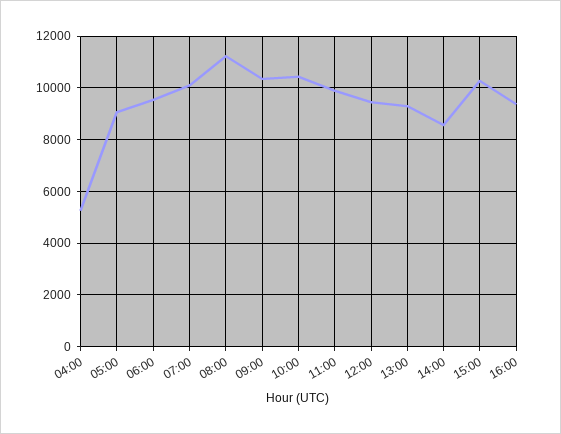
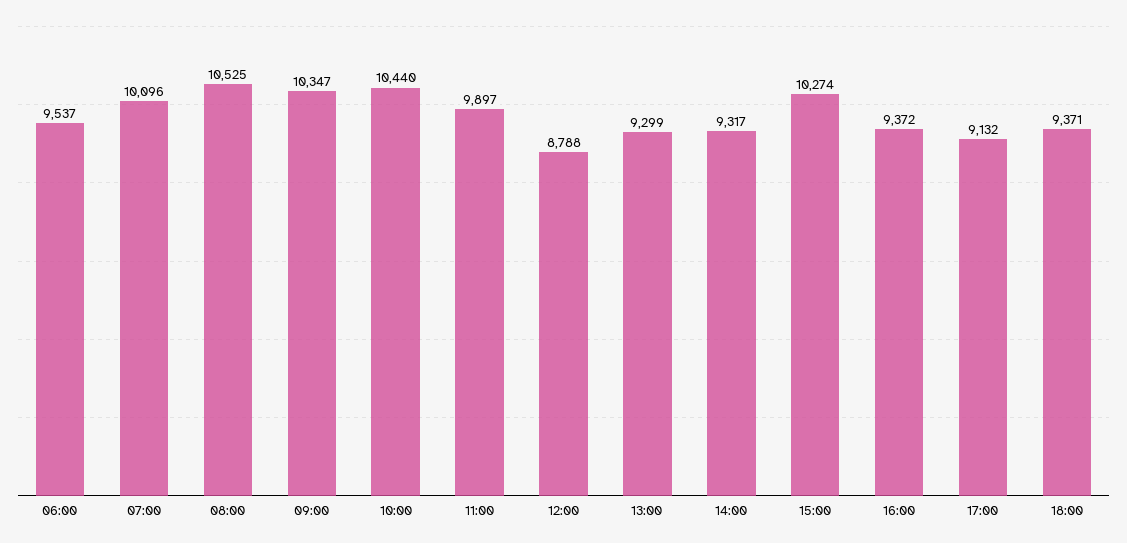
04:00: 5250 -> none
05:00: 9000 -> none
08:00: 11250 -> 10525
12:00: 9500 -> 8788
14:00: 8500 -> 9317
17:00: none -> 9132
18:00: none -> 9371

